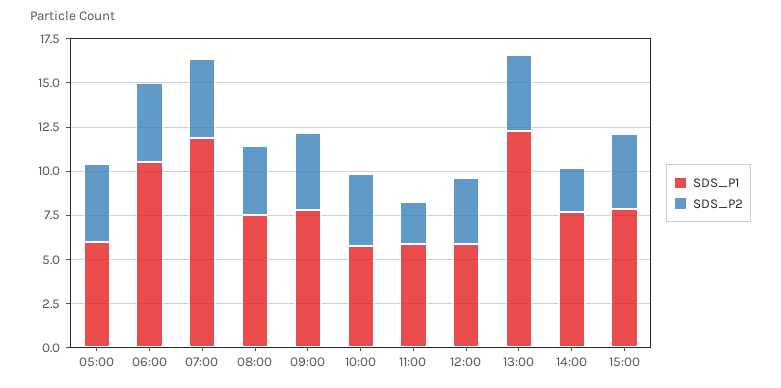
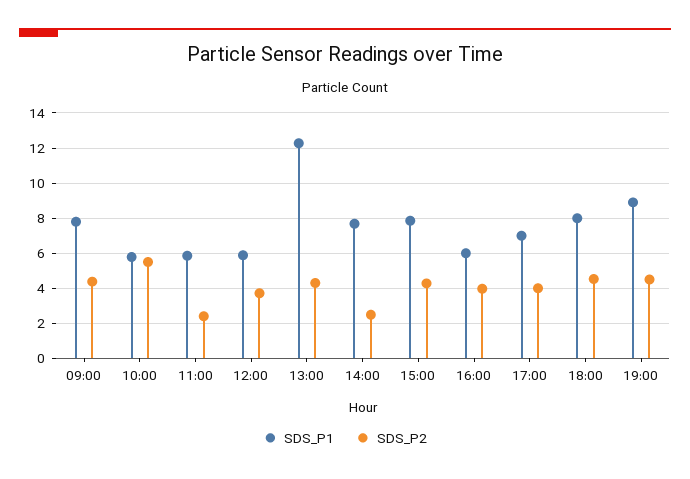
SDS_P1, 05:00: 6 -> none
SDS_P2, 05:00: 4.5 -> none
SDS_P1, 06:00: 10.5 -> none
SDS_P2, 06:00: 4.5 -> none
SDS_P1, 07:00: 12 -> none
SDS_P2, 07:00: 4.5 -> none
SDS_P1, 08:00: 7.5 -> none
SDS_P2, 08:00: 4 -> none
SDS_P2, 10:00: 4 -> 5.5
SDS_P1, 16:00: none -> 6
SDS_P2, 16:00: none -> 4
SDS_P1, 17:00: none -> 7
SDS_P2, 17:00: none -> 4
SDS_P1, 18:00: none -> 8
SDS_P2, 18:00: none -> 4.5
SDS_P1, 19:00: none -> 9
SDS_P2, 19:00: none -> 4.5

